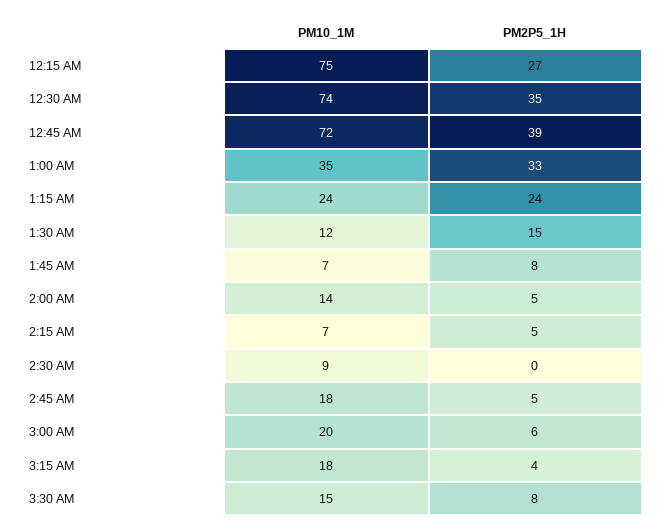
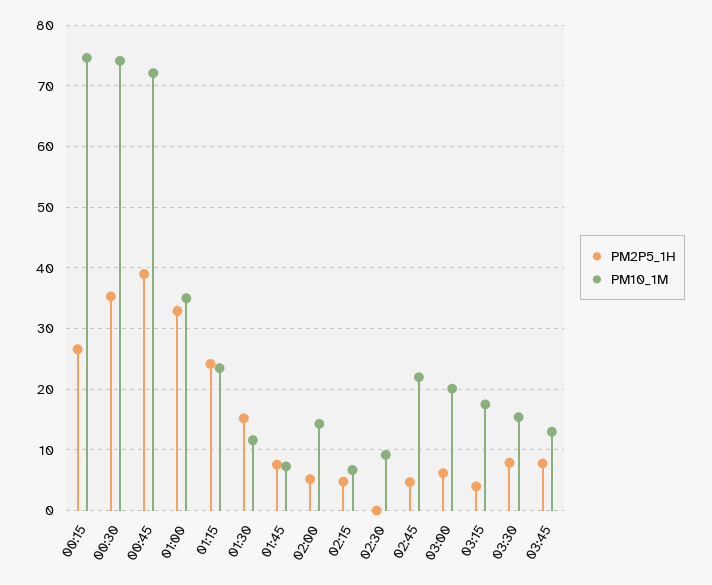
PM10_1M, 2:45 AM: 18 -> 22
PM2P5_1H, 03:45: none -> 8
PM10_1M, 03:45: none -> 13

